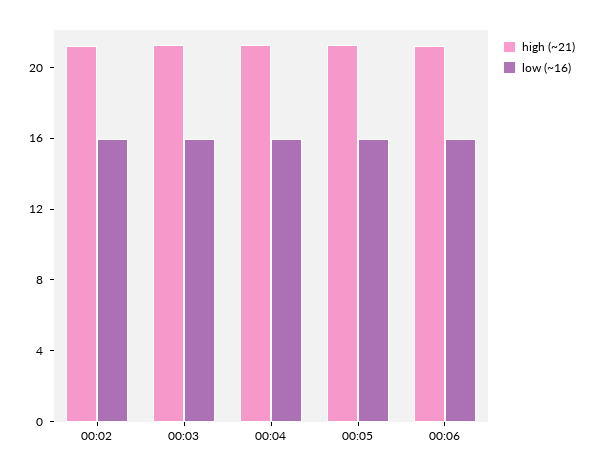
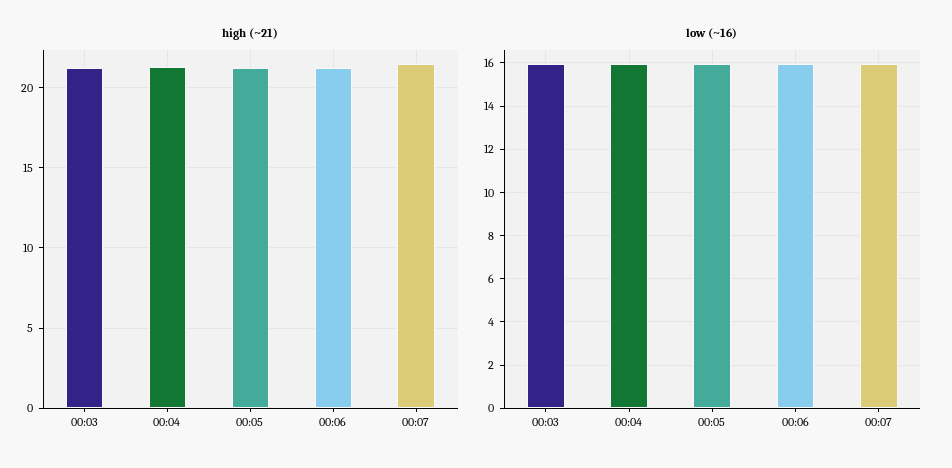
high (~21), 00:02: 21 -> none
low (~16), 00:02: 16 -> none
high (~21), 00:07: none -> 21.5
low (~16), 00:07: none -> 16

